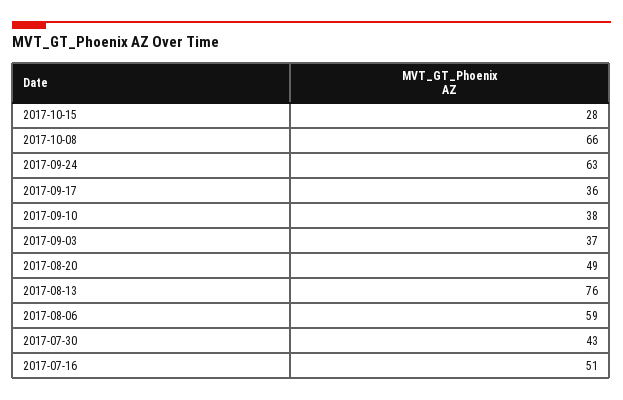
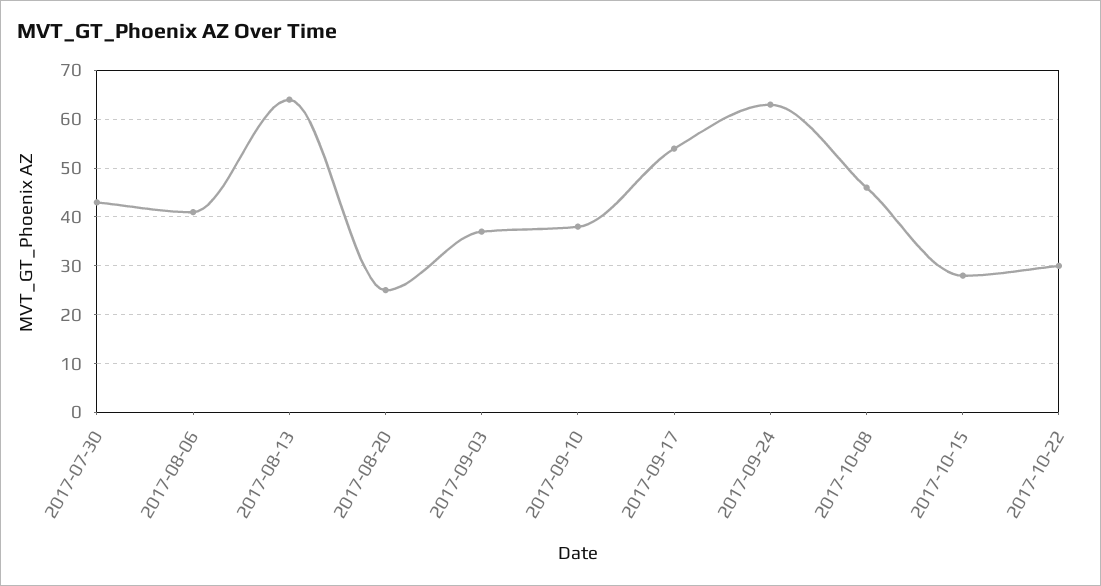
2017-10-08: 66 -> 45
2017-09-17: 36 -> 55
2017-08-20: 49 -> 25
2017-08-13: 76 -> 65
2017-08-06: 59 -> 40
2017-07-16: 51 -> none
2017-10-22: none -> 30

